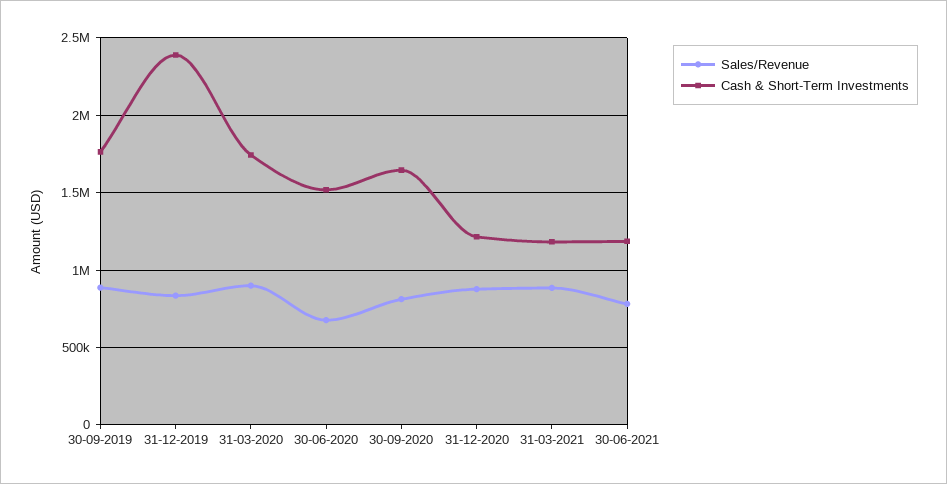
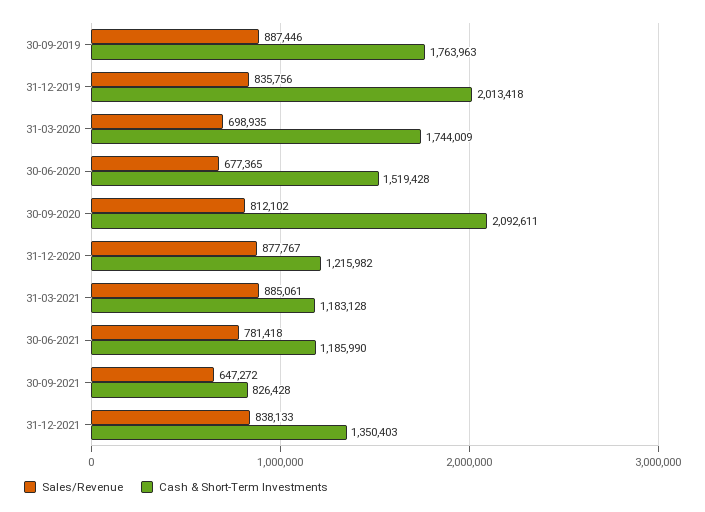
Cash & Short-Term Investments, 31-12-2019: 2400000 -> 2013418
Sales/Revenue, 31-03-2020: 900000 -> 698935
Cash & Short-Term Investments, 30-09-2020: 1650000 -> 2092611
Sales/Revenue, 30-09-2021: none -> 647272
Cash & Short-Term Investments, 30-09-2021: none -> 826428
Sales/Revenue, 31-12-2021: none -> 838133
Cash & Short-Term Investments, 31-12-2021: none -> 1350403

